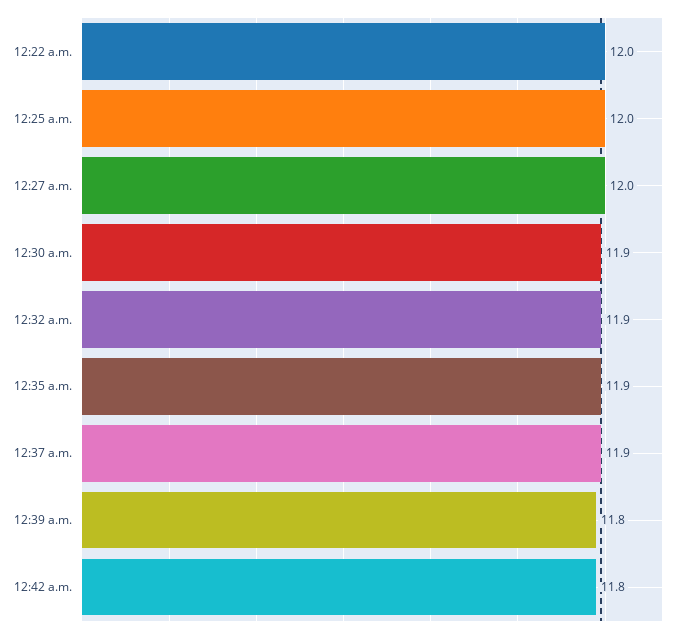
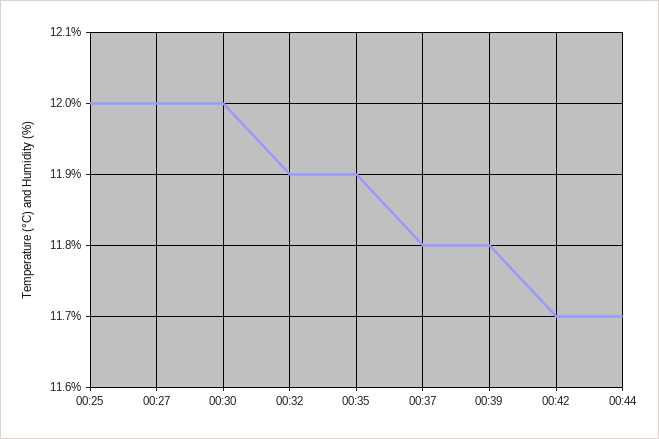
12:22 a.m.: 12 -> none
12:30 a.m.: 11.9 -> 12
12:37 a.m.: 11.9 -> 11.8
12:42 a.m.: 11.8 -> 11.7
00:44: none -> 11.7

